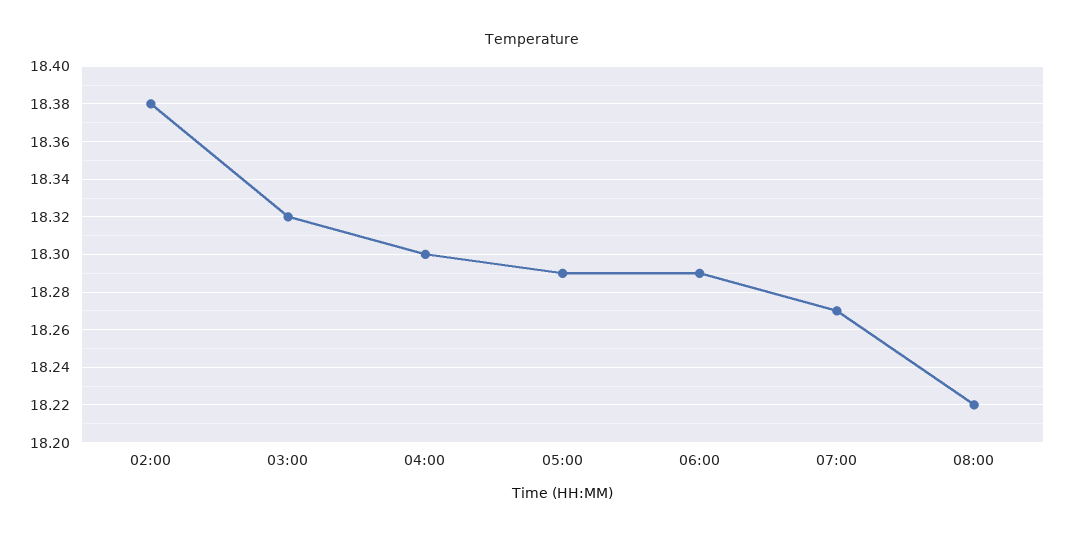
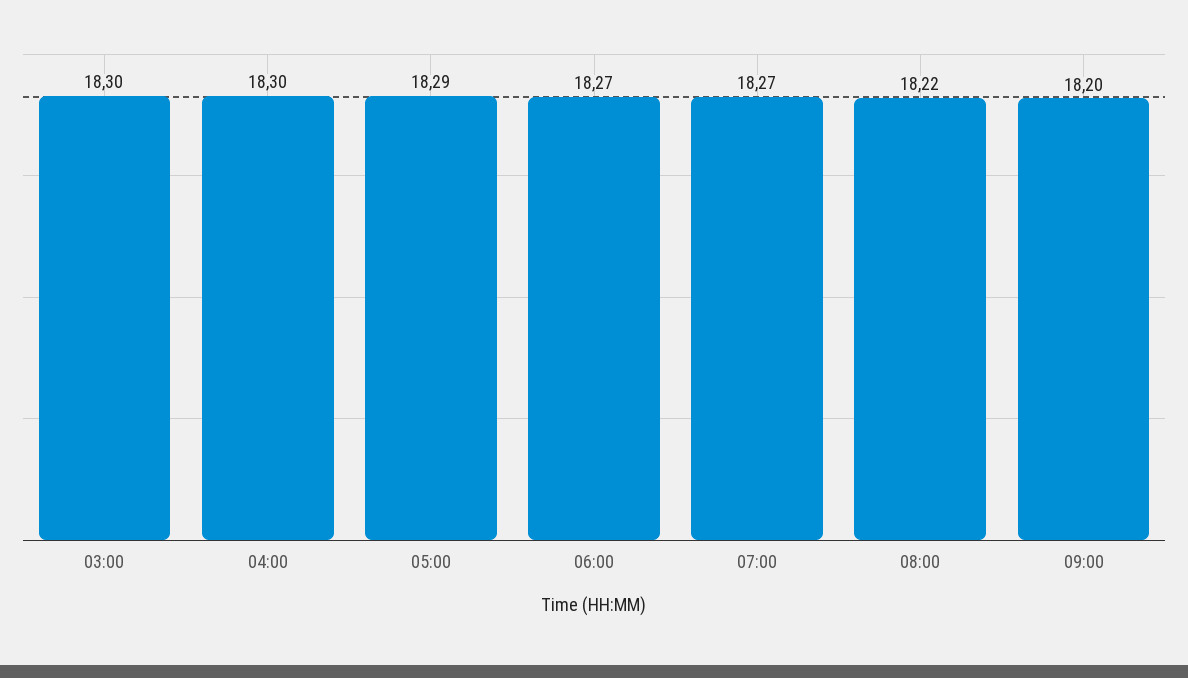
02:00: 18.38 -> none
03:00: 18.32 -> 18.3
06:00: 18.29 -> 18.27
09:00: none -> 18.2

